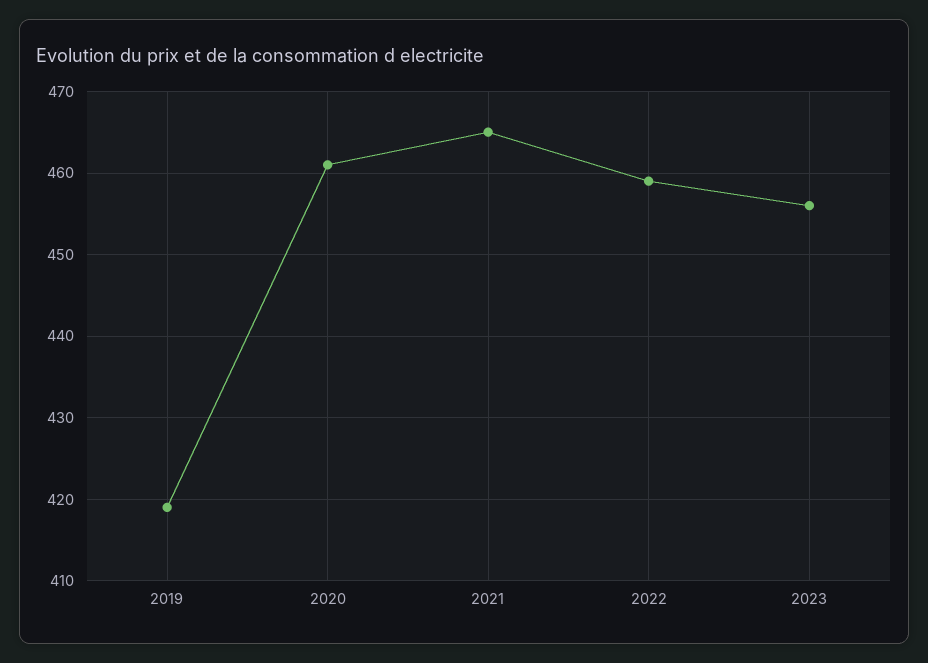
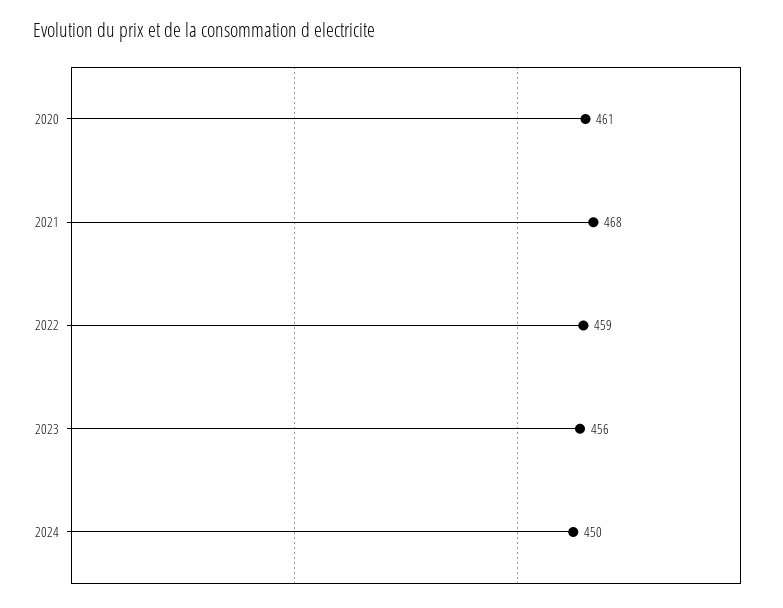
2019: 419 -> none
2021: 465 -> 468
2024: none -> 450

